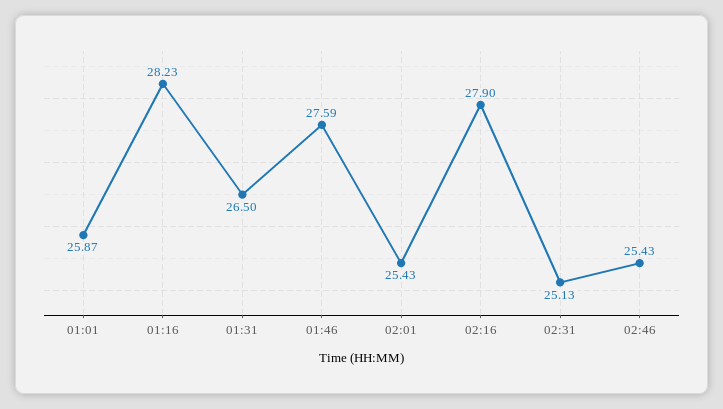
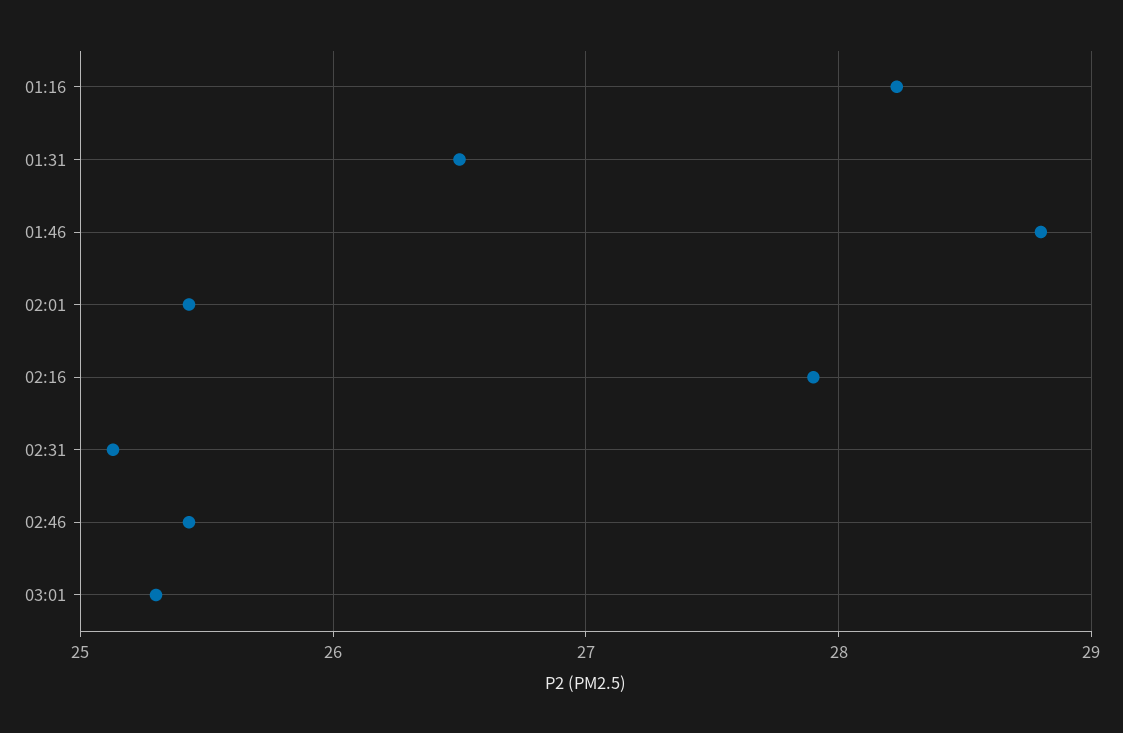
01:01: 25.87 -> none
01:46: 27.59 -> 28.8
03:01: none -> 25.3

